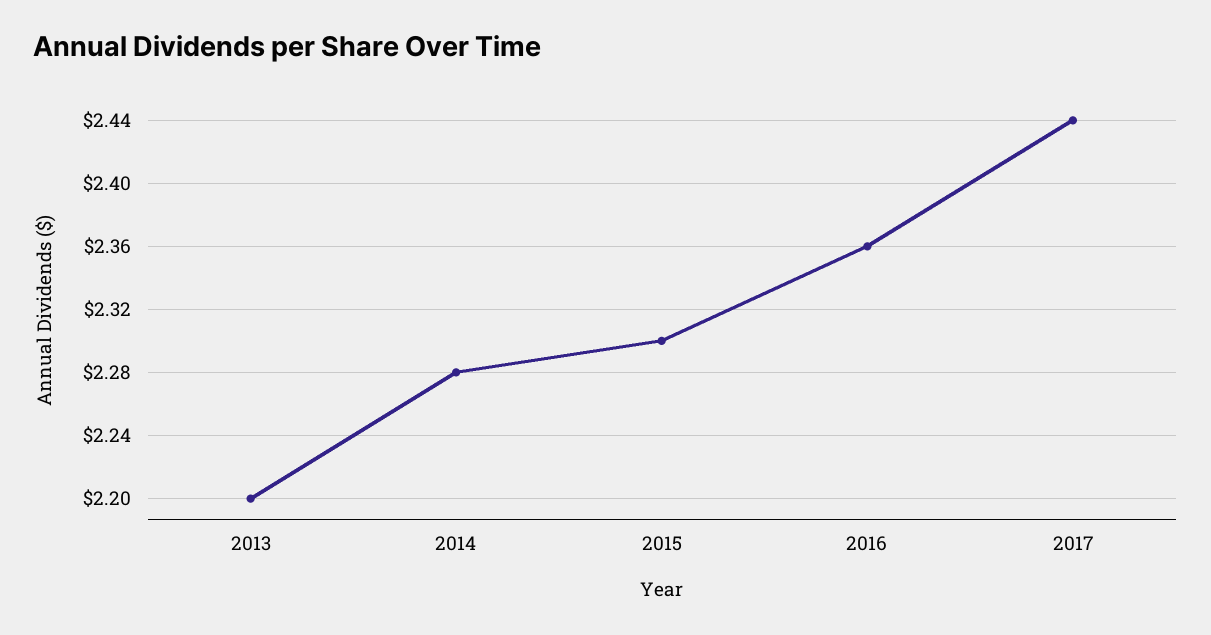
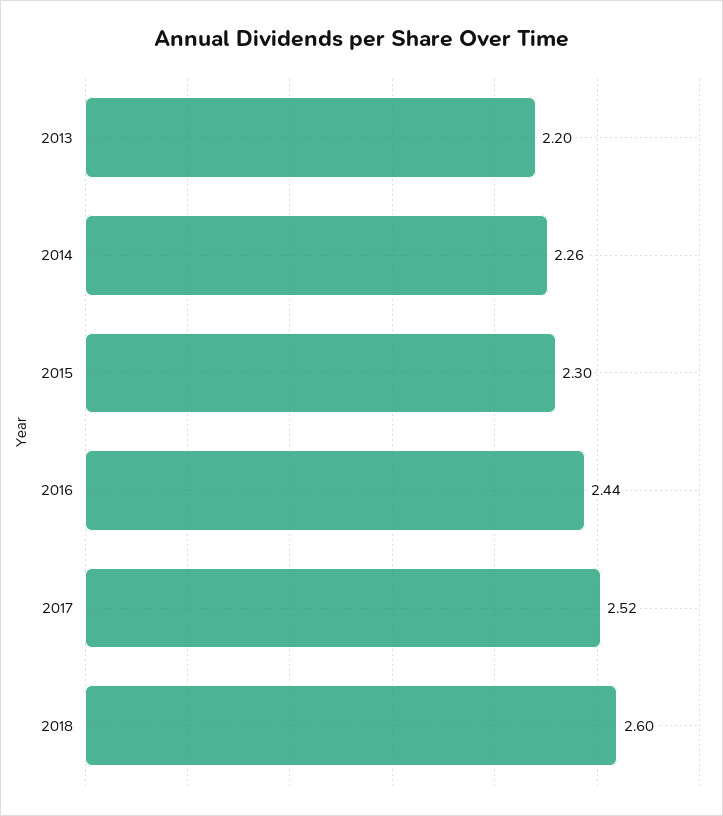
2014: 2.28 -> 2.26
2016: 2.36 -> 2.44
2017: 2.44 -> 2.52
2018: none -> 2.6

